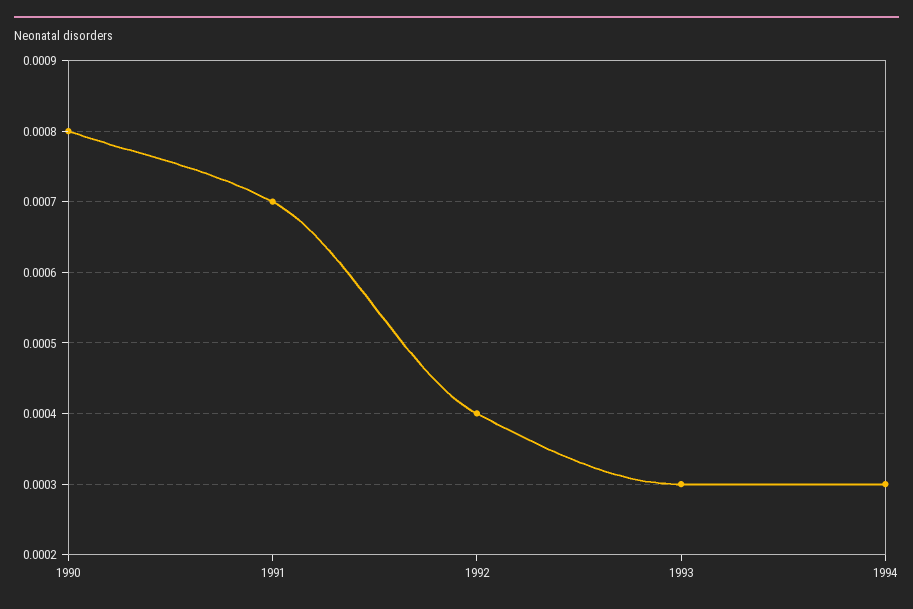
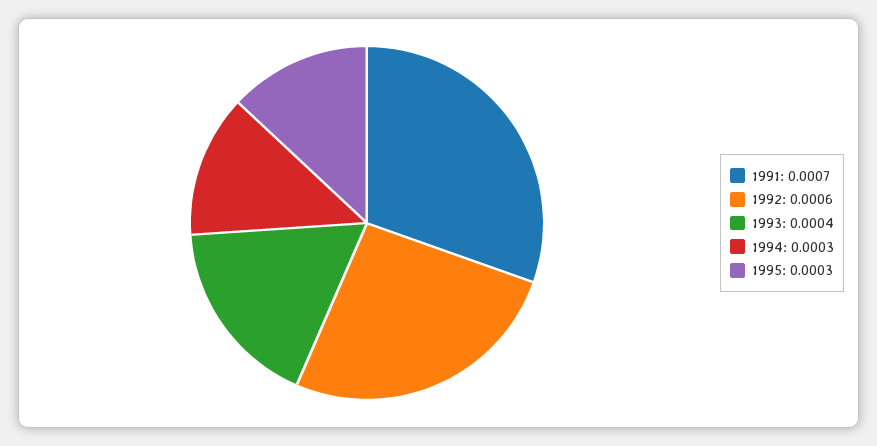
1990: 0.0008 -> none
1992: 0.0004 -> 0.0006
1993: 0.0003 -> 0.0004
1995: none -> 0.0003

